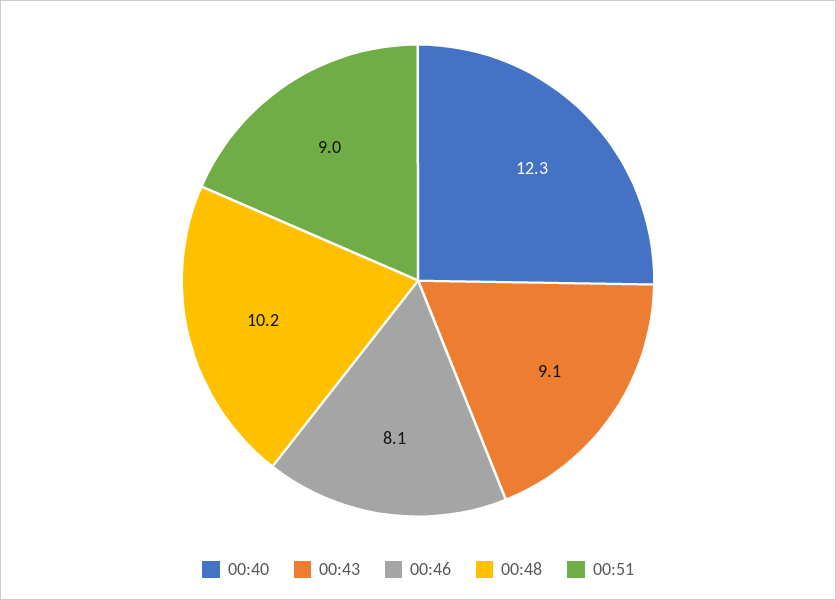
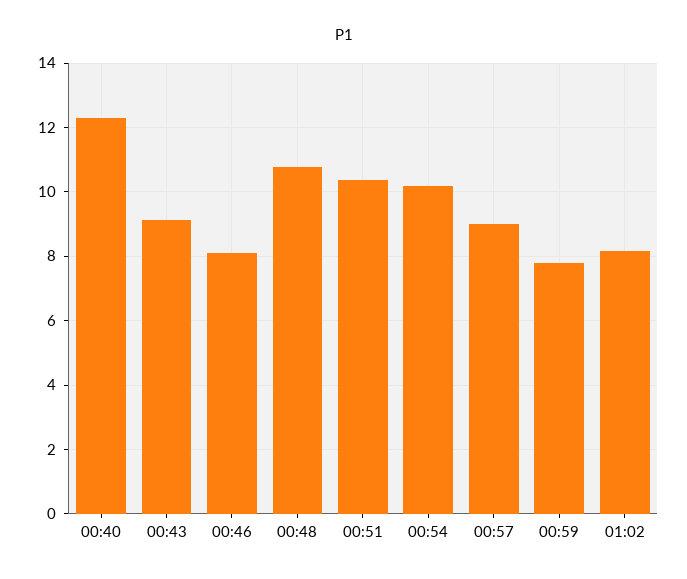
00:48: 10.2 -> 10.8
00:51: 9 -> 10.4
00:54: none -> 10.2
00:57: none -> 9
00:59: none -> 7.8
01:02: none -> 8.2

